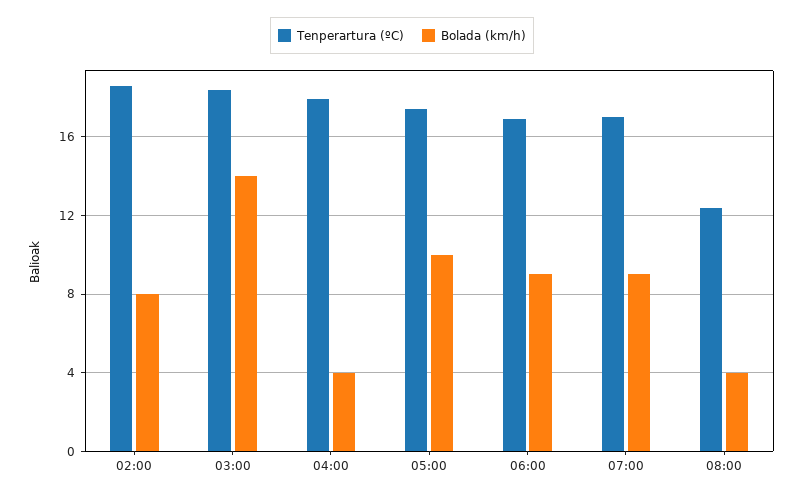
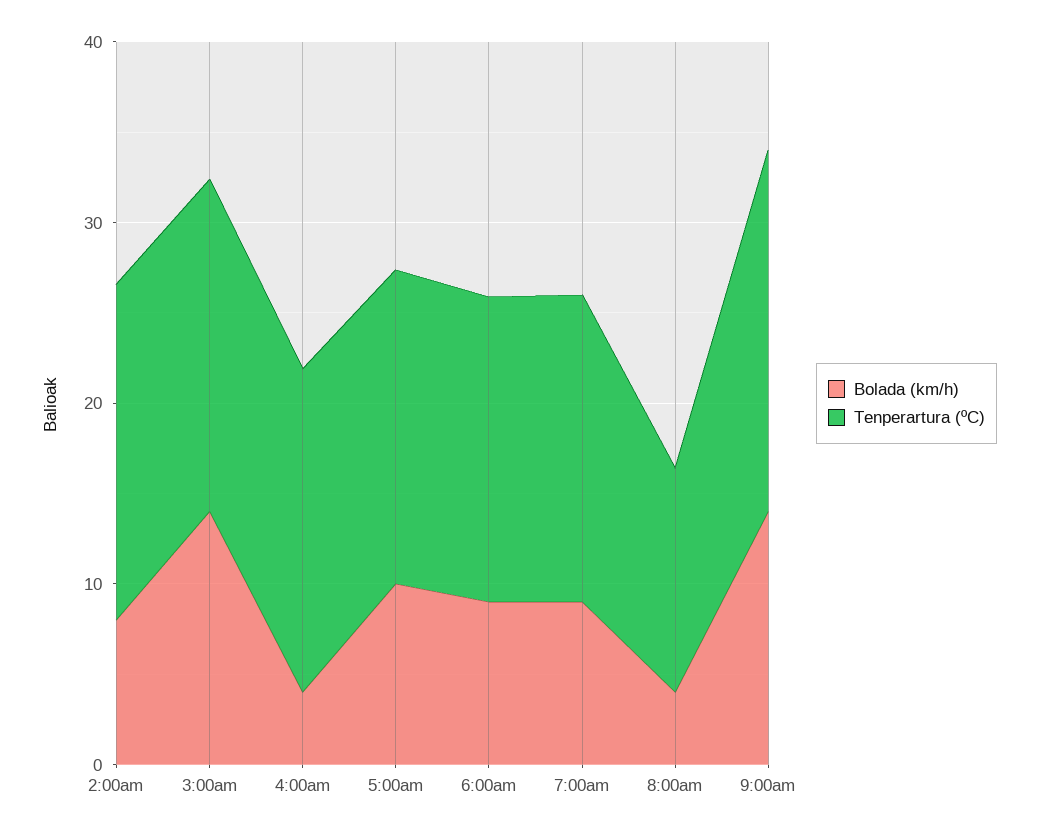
Bolada (km/h), 9:00am: none -> 14
Tenperartura (ºC), 9:00am: none -> 20

